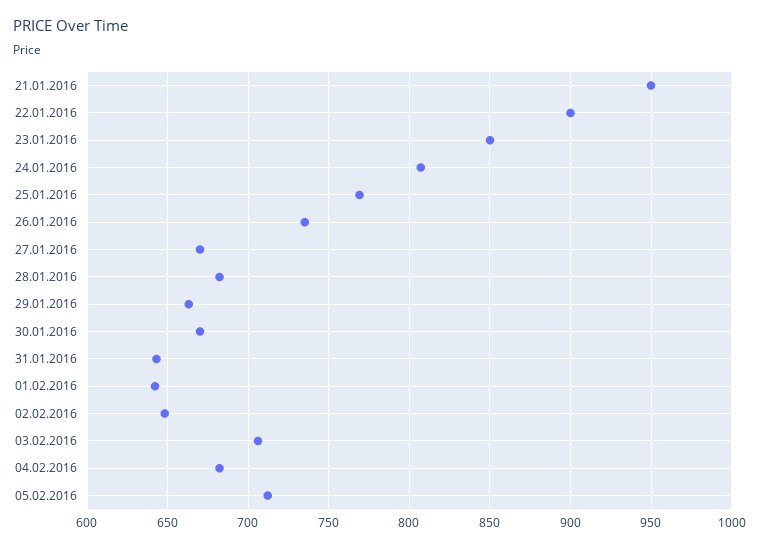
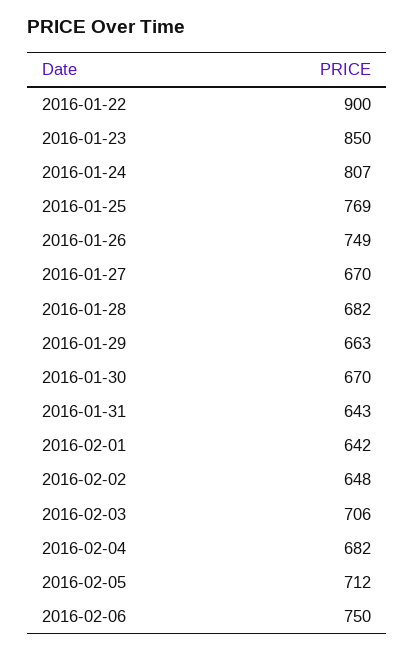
21.01.2016: 950 -> none
26.01.2016: 735 -> 749
2016-02-06: none -> 750

